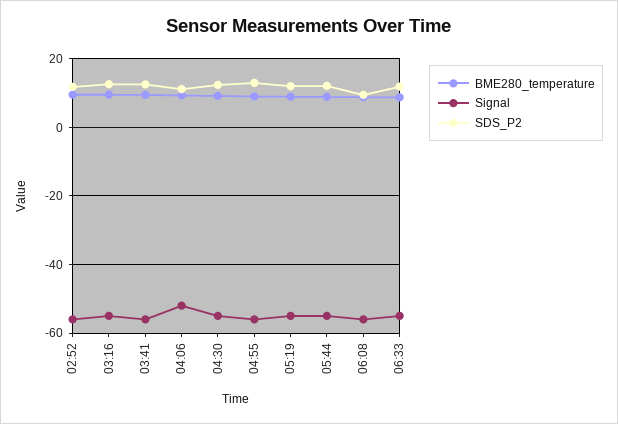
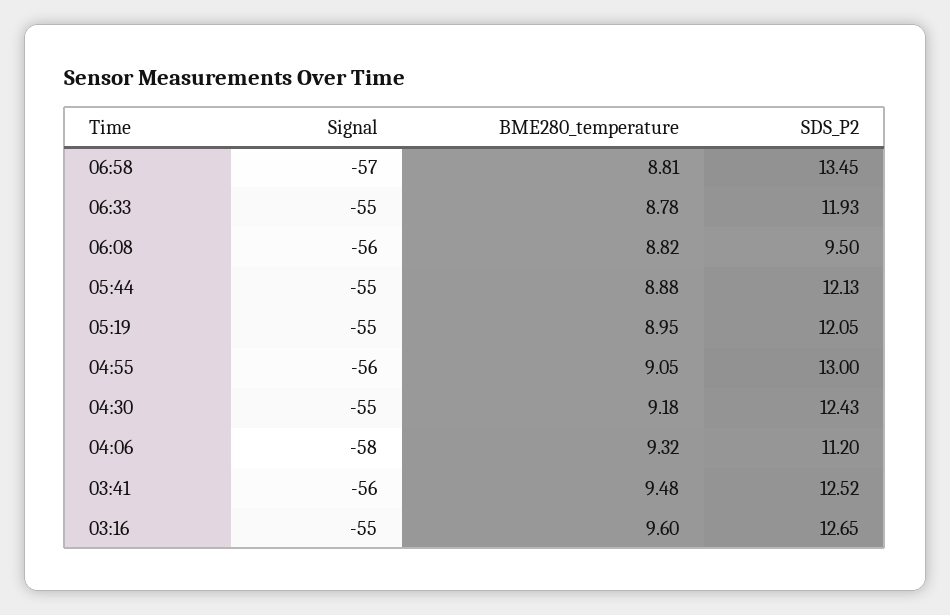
BME280_temperature, 02:52: 10 -> none
Signal, 02:52: -56 -> none
SDS_P2, 02:52: 12 -> none
Signal, 04:06: -52 -> -58
Signal, 06:58: none -> -57
BME280_temperature, 06:58: none -> 8.81
SDS_P2, 06:58: none -> 13.45

